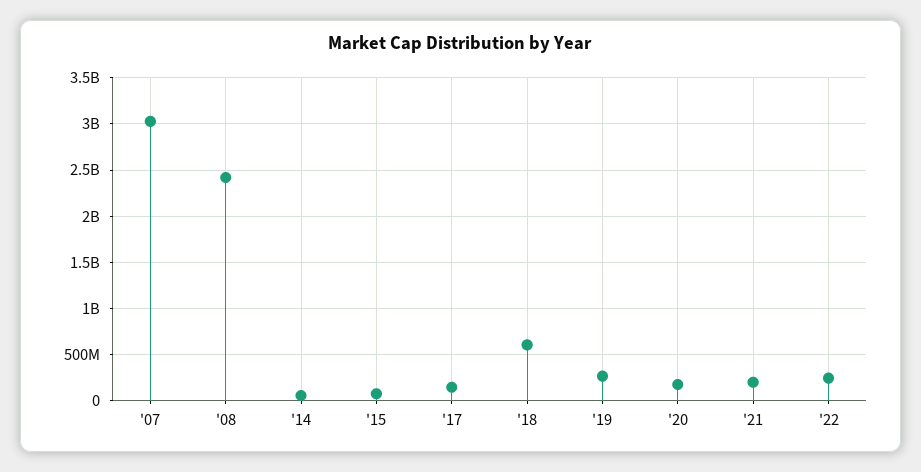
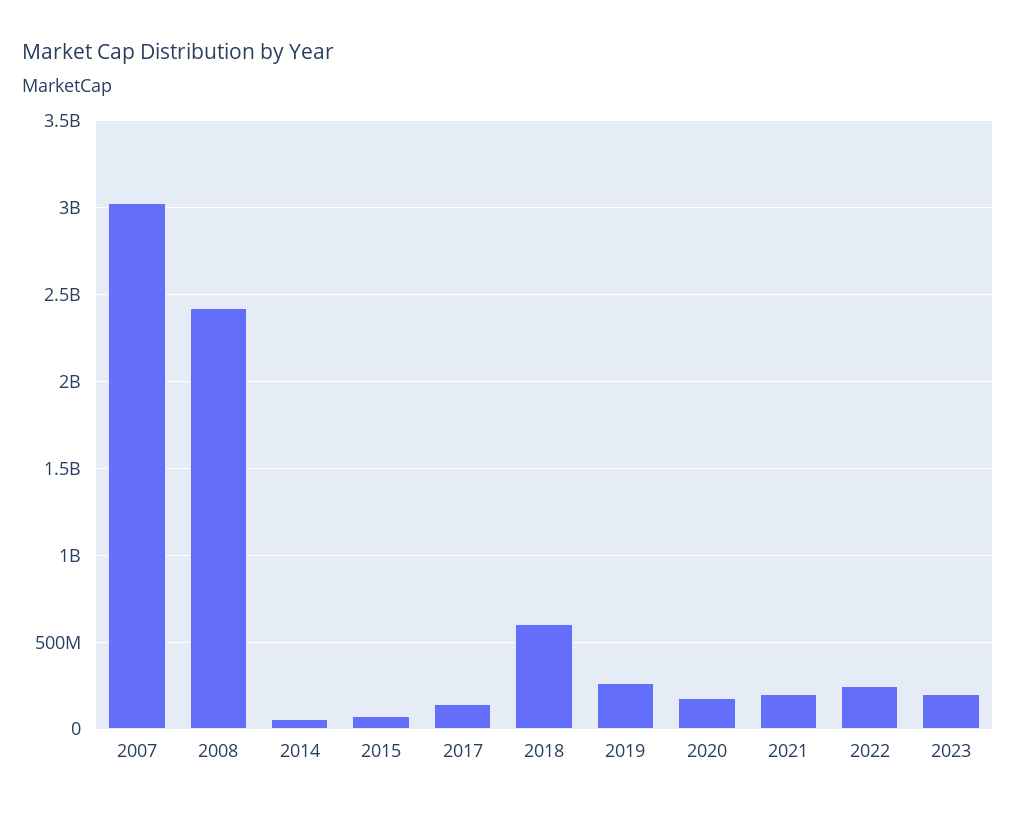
2023: none -> 200000000

